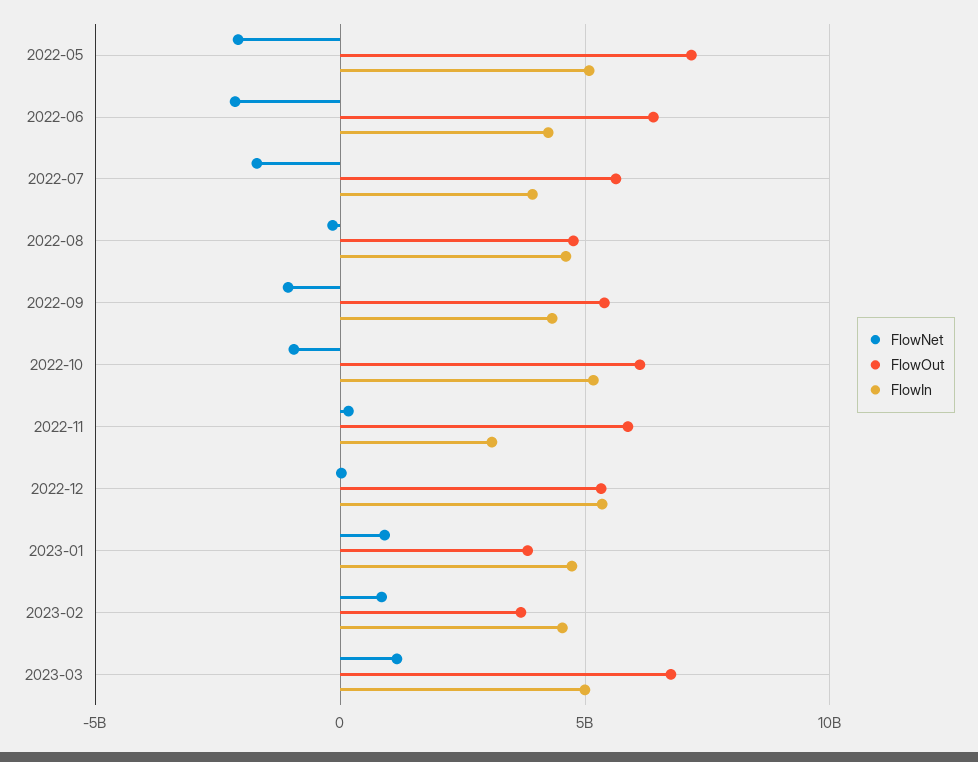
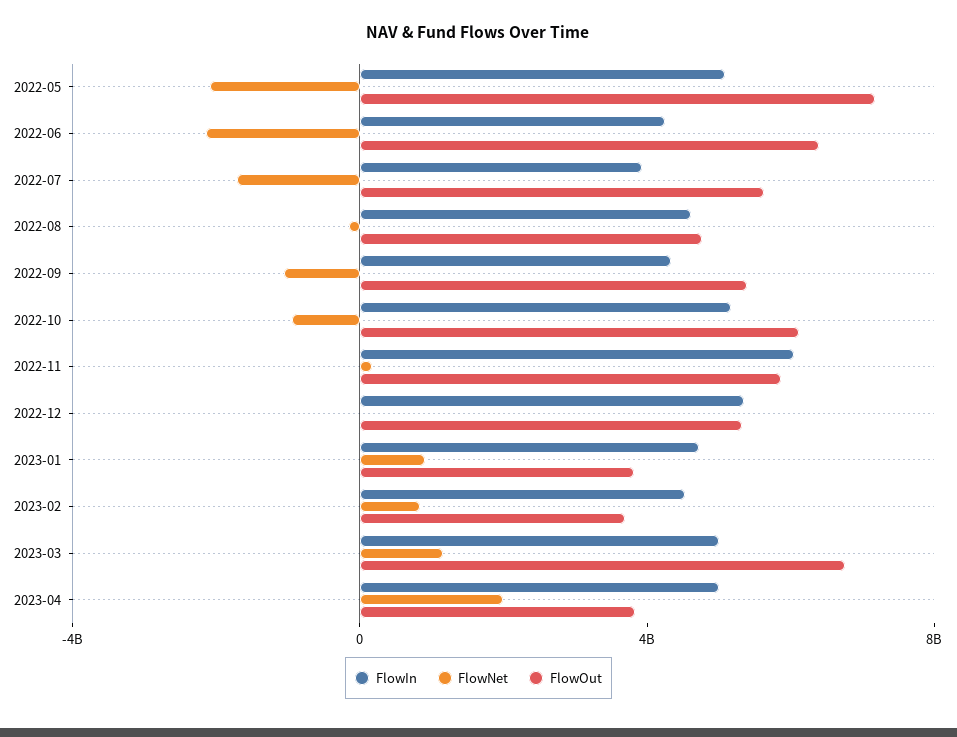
FlowIn, 2022-11: 3000000000 -> 6000000000
FlowIn, 2023-04: none -> 5000000000
FlowNet, 2023-04: none -> 2000000000
FlowOut, 2023-04: none -> 4000000000

